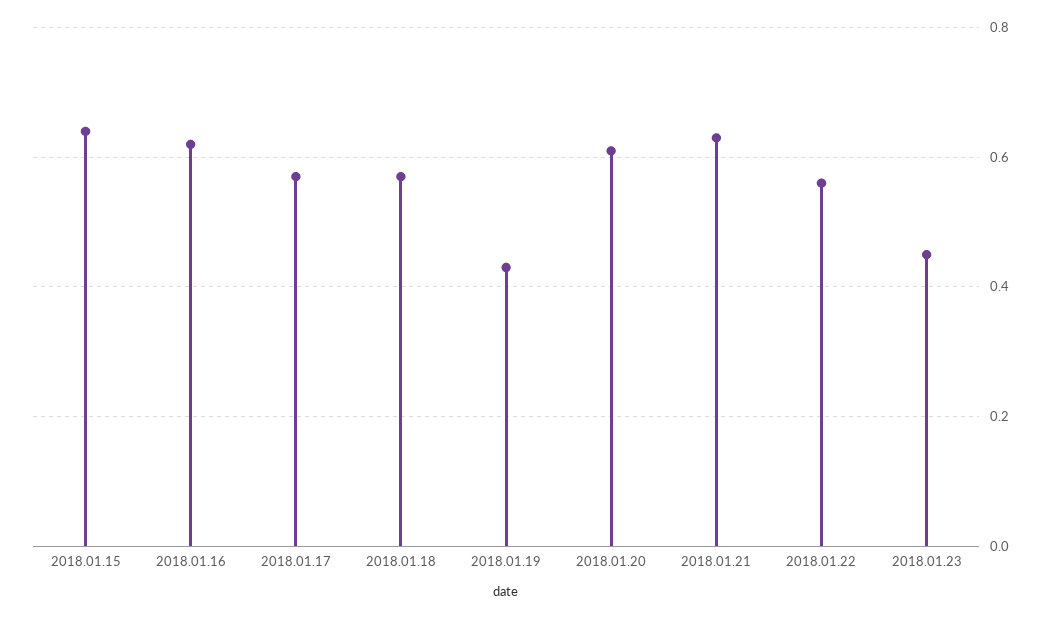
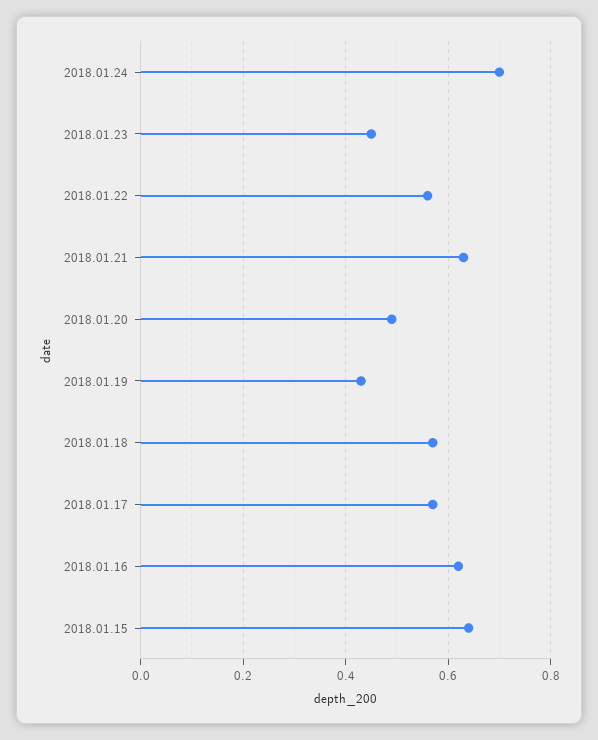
2018.01.20: 0.6 -> 0.5
2018.01.24: none -> 0.7

